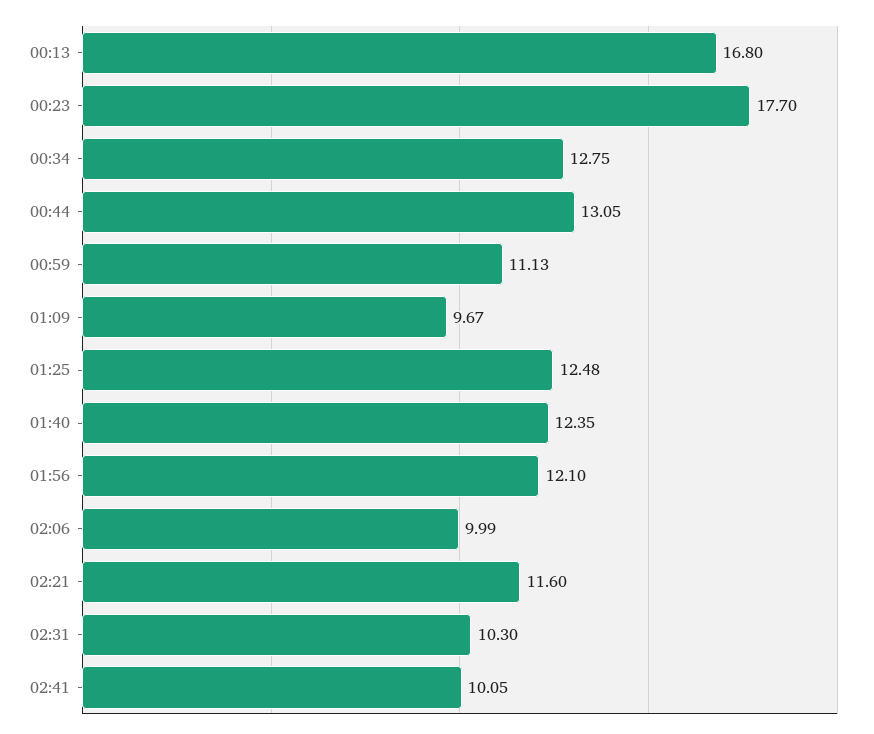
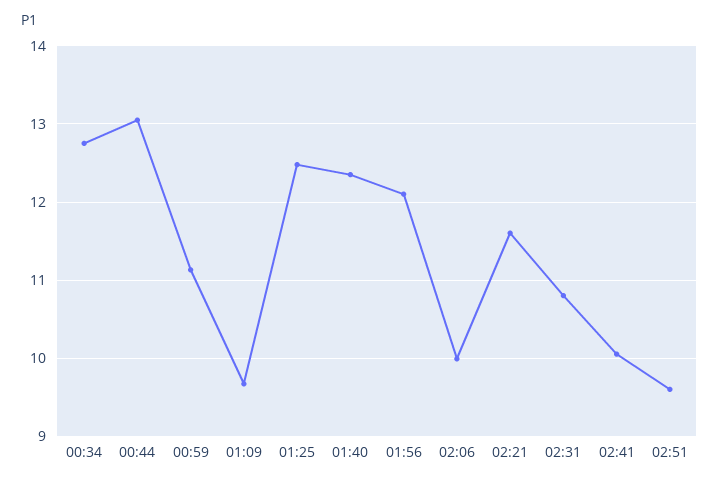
00:13: 16.8 -> none
00:23: 17.7 -> none
02:31: 10.3 -> 10.8
02:51: none -> 9.6

